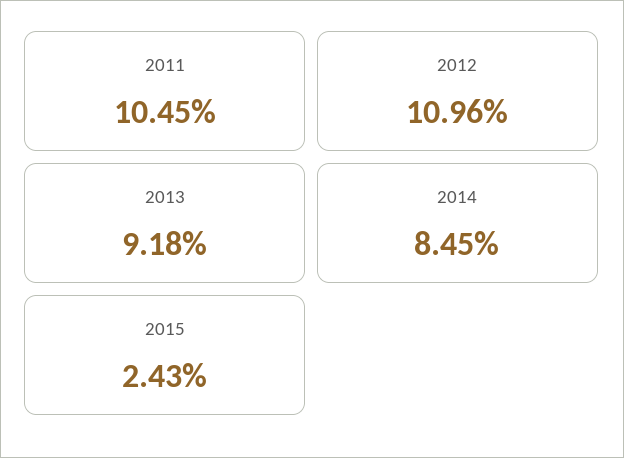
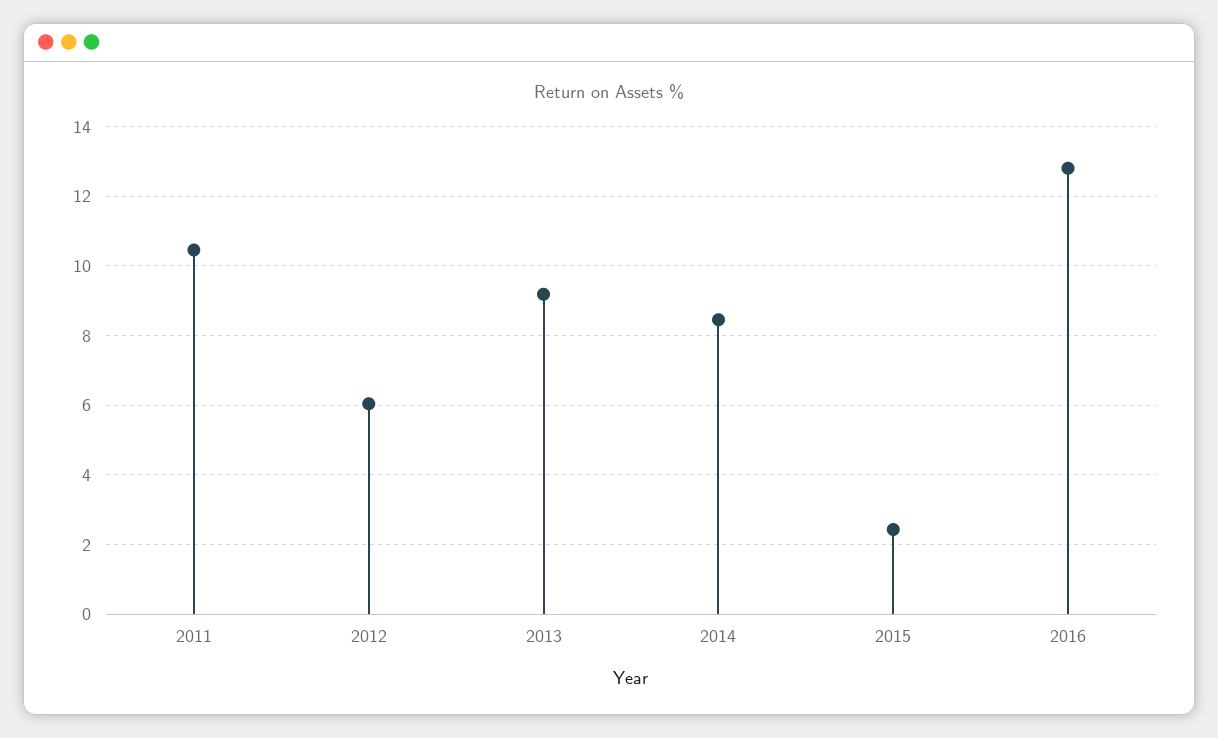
2012: 10.96 -> 6
2016: none -> 12.8

